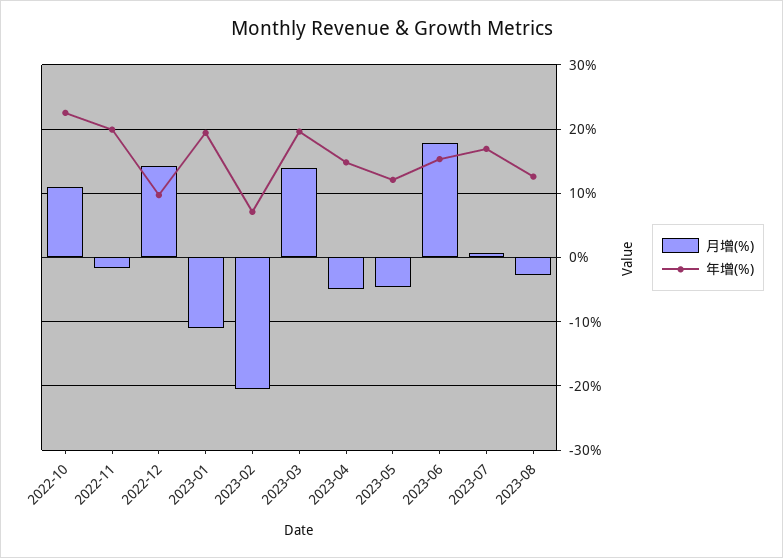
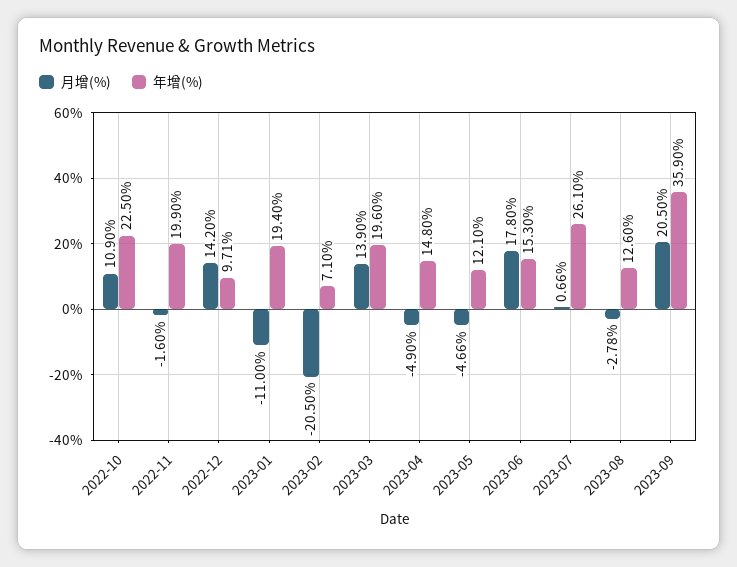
年增(%), 2023-07: 17 -> 26.1
月增(%), 2023-09: none -> 20.5
年增(%), 2023-09: none -> 35.9

